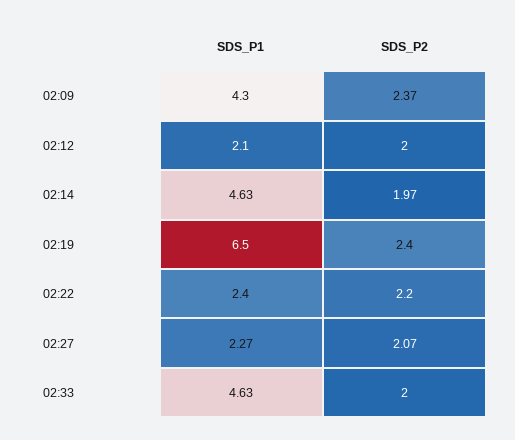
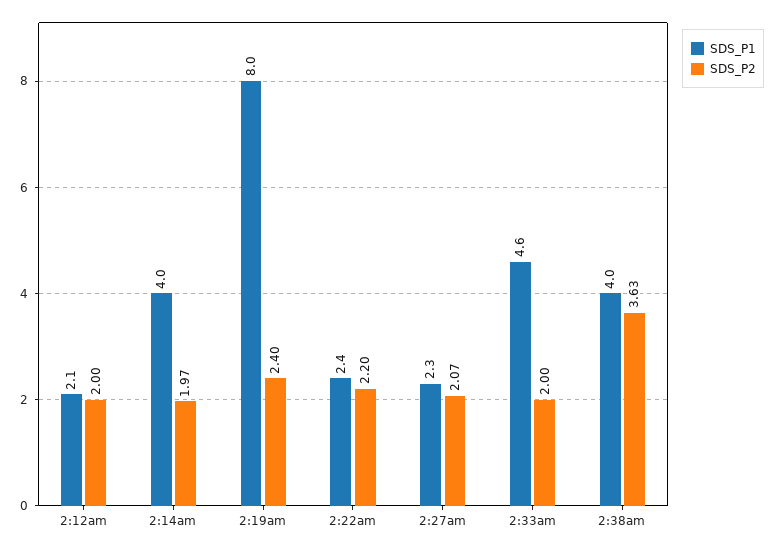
SDS_P1, 02:09: 4.3 -> none
SDS_P2, 02:09: 2.37 -> none
SDS_P1, 02:14: 4.63 -> 4
SDS_P1, 02:19: 6.5 -> 8
SDS_P1, 2:38am: none -> 4
SDS_P2, 2:38am: none -> 3.63

